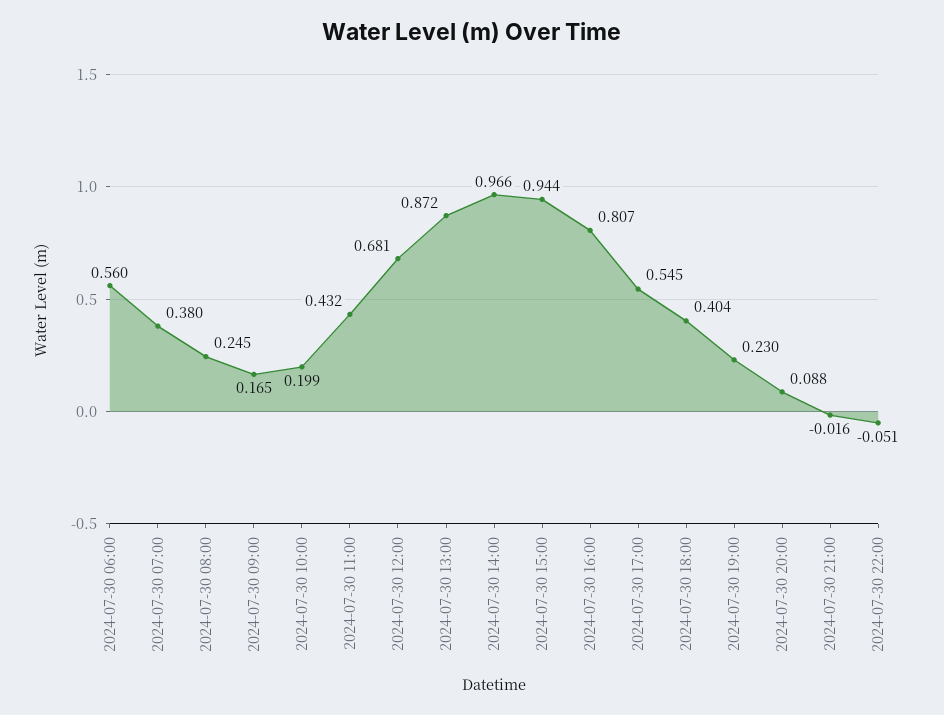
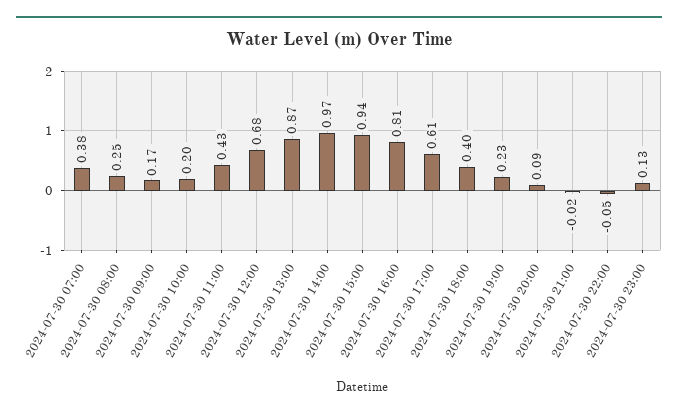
2024-07-30 06:00: 0.56 -> none
2024-07-30 17:00: 0.545 -> 0.61
2024-07-30 23:00: none -> 0.13

